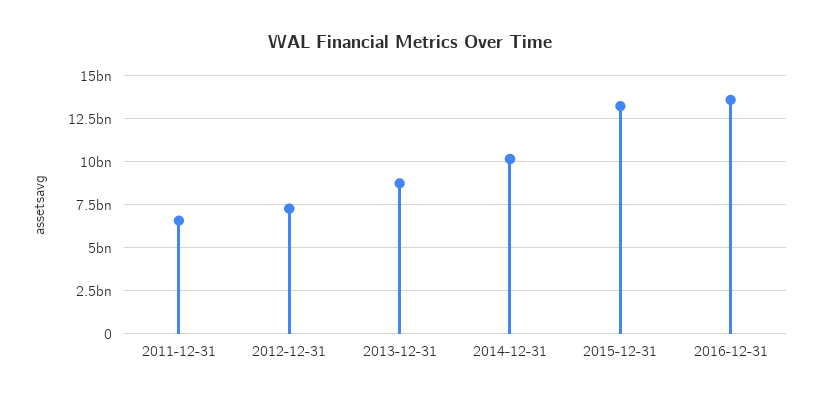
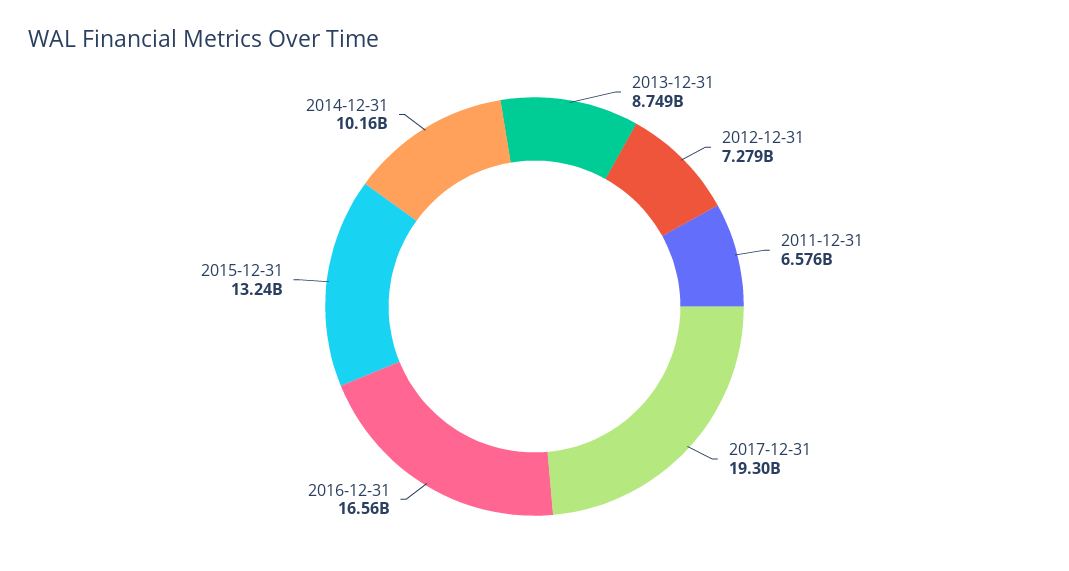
2016-12-31: 13500000000 -> 16560000000
2017-12-31: none -> 19300000000

